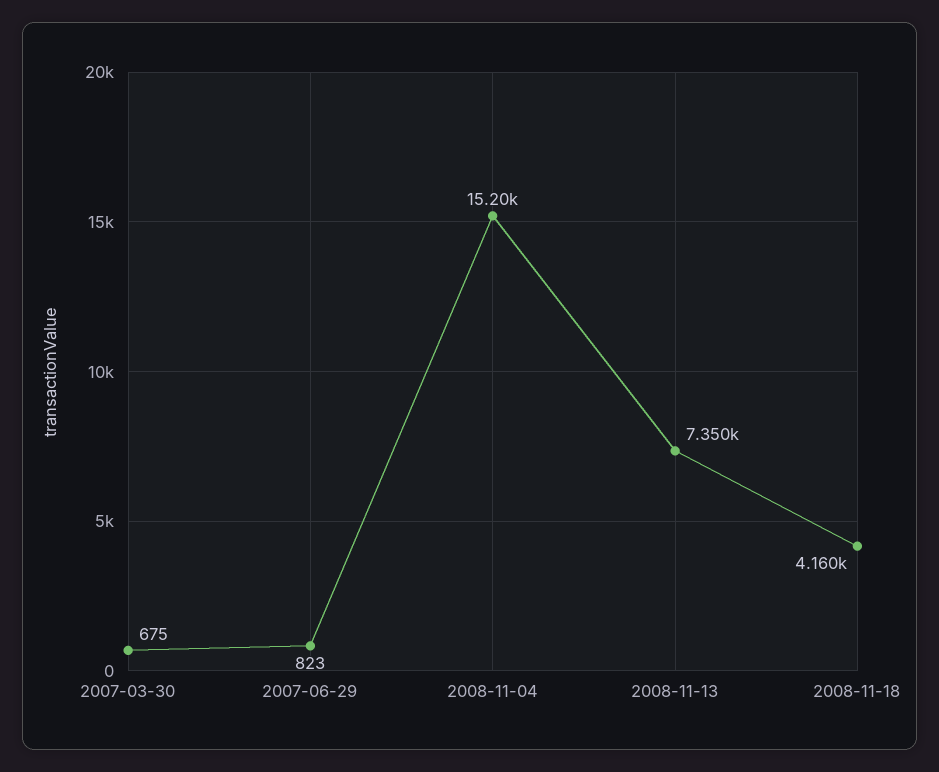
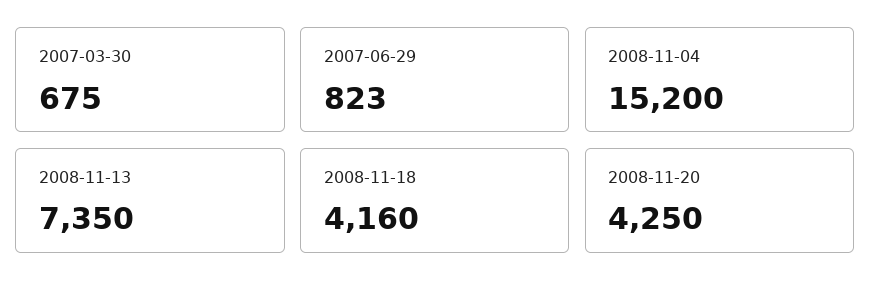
2008-11-20: none -> 4250

